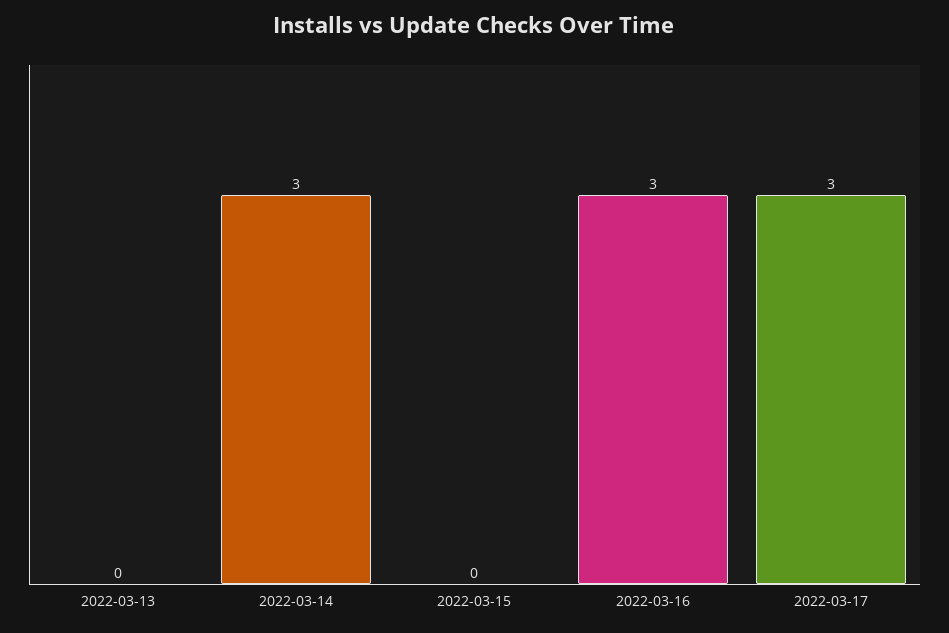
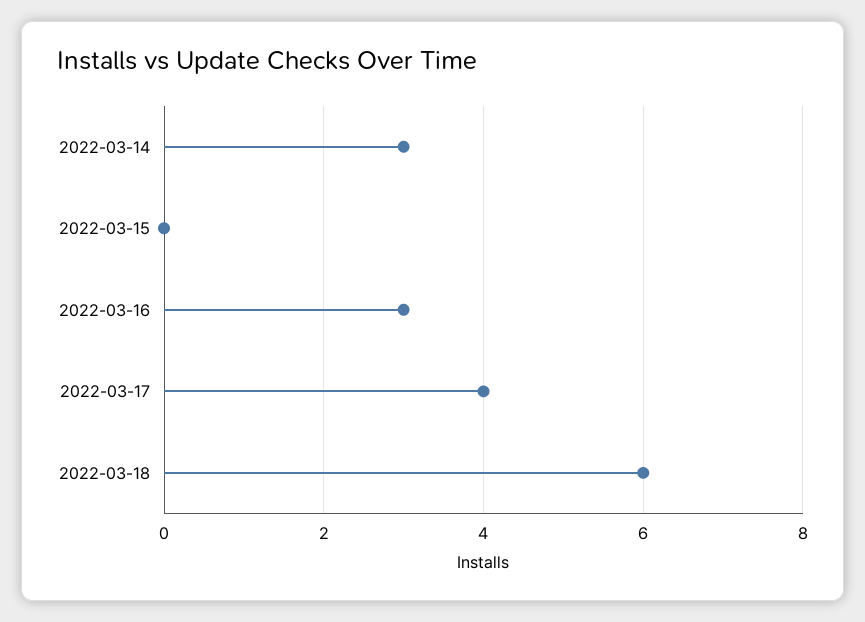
2022-03-13: 0 -> none
2022-03-17: 3 -> 4
2022-03-18: none -> 6

